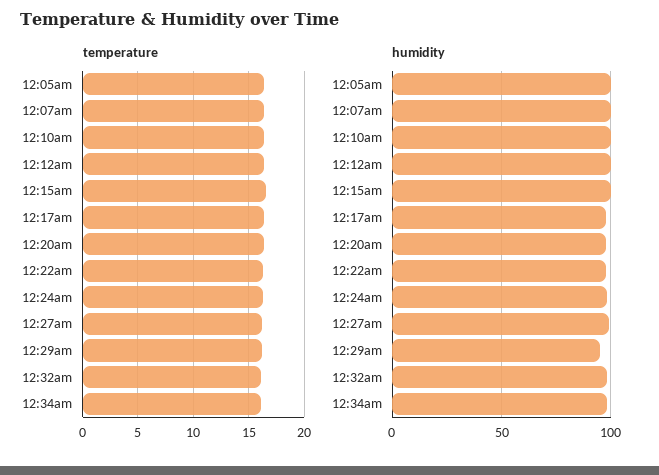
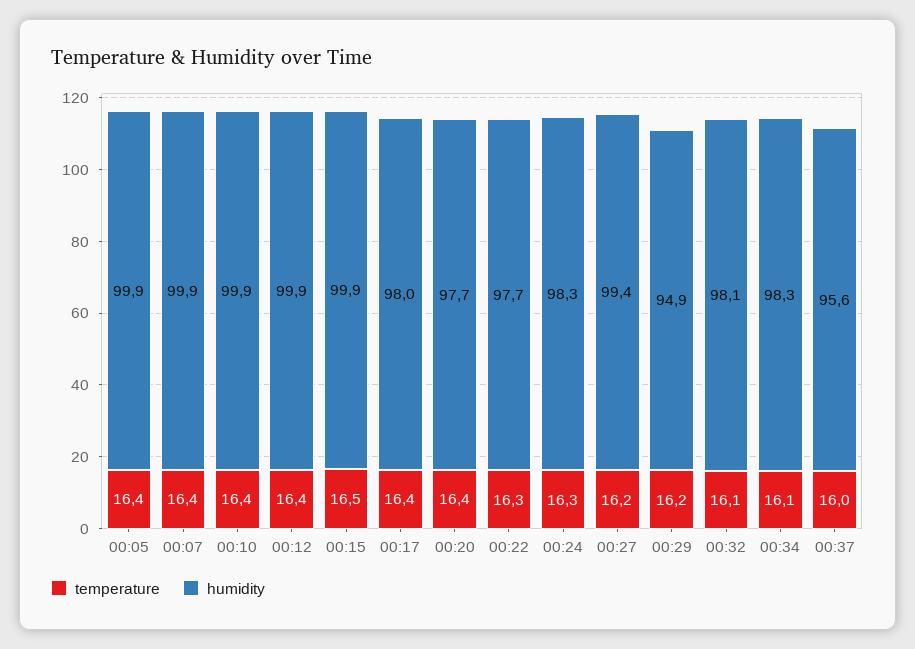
temperature, 00:37: none -> 16
humidity, 00:37: none -> 95.6

